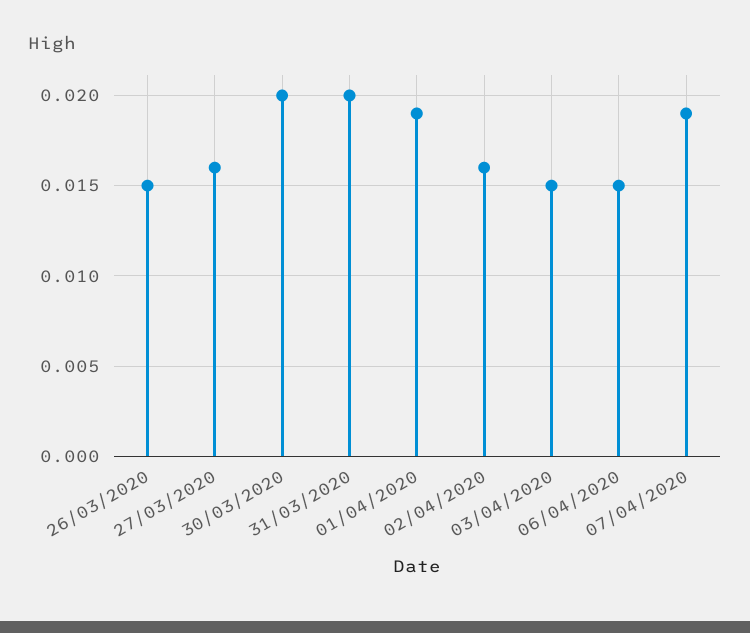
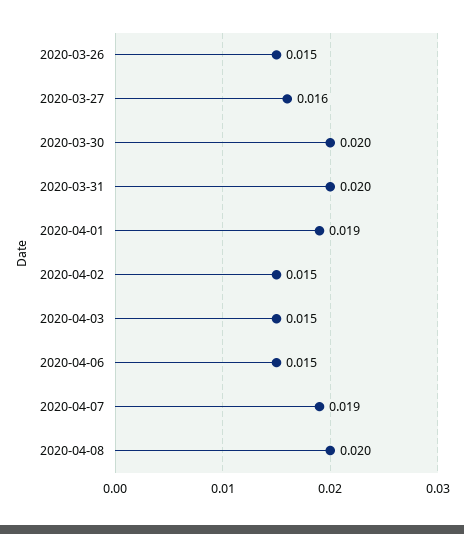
02/04/2020: 0.016 -> 0.015
2020-04-08: none -> 0.02

